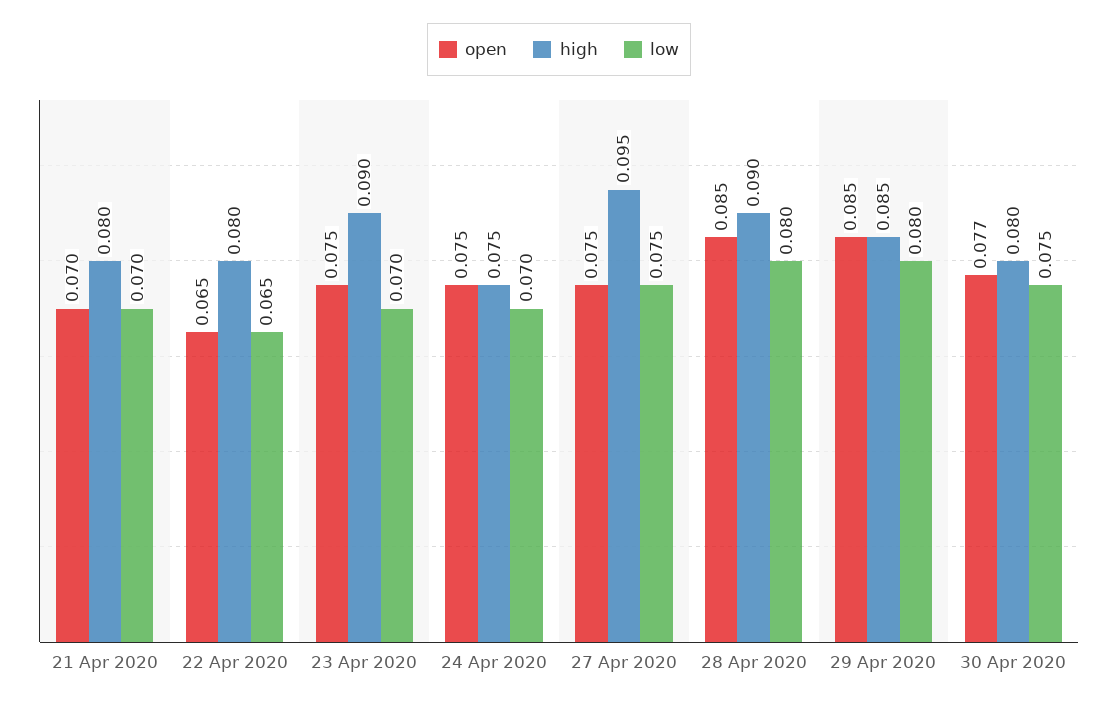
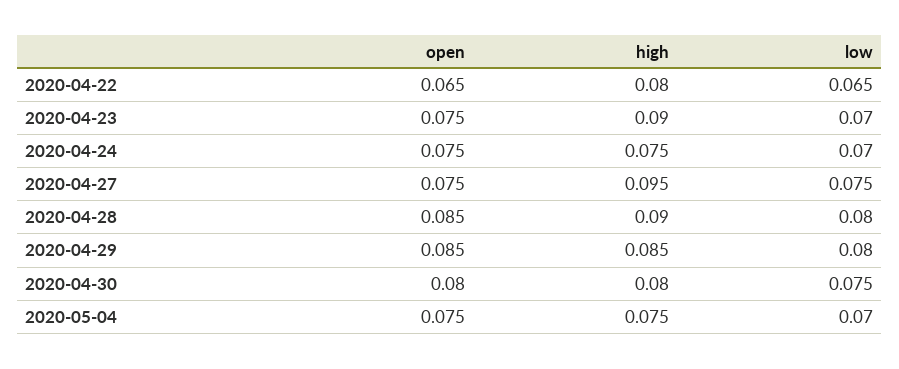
open, 21 Apr 2020: 0.07 -> none
high, 21 Apr 2020: 0.08 -> none
low, 21 Apr 2020: 0.07 -> none
open, 30 Apr 2020: 0.077 -> 0.08
open, 2020-05-04: none -> 0.075
high, 2020-05-04: none -> 0.075
low, 2020-05-04: none -> 0.07

